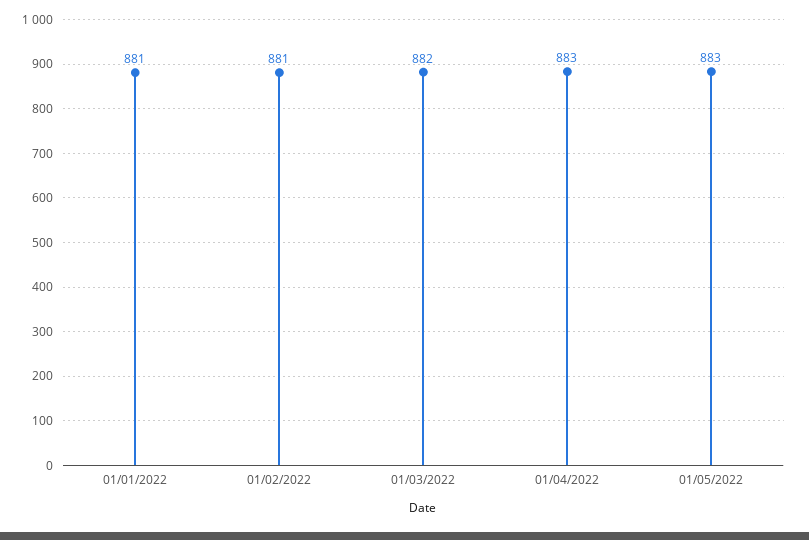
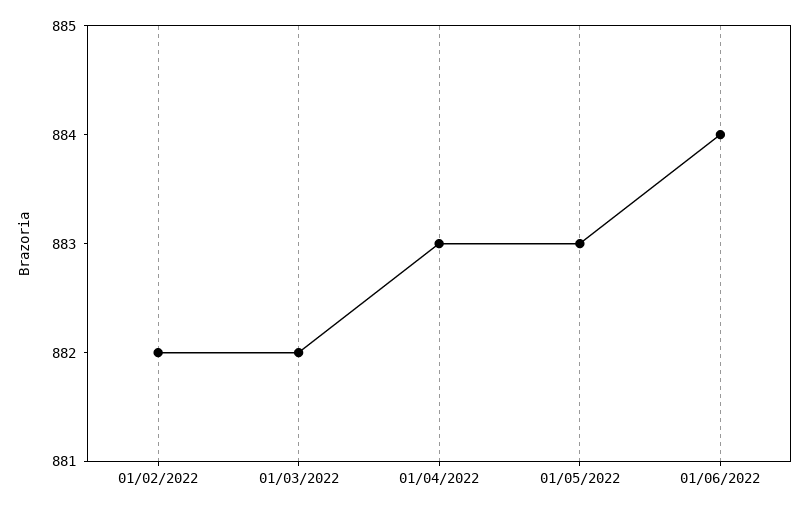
01/01/2022: 881 -> none
01/02/2022: 881 -> 882
01/06/2022: none -> 884

